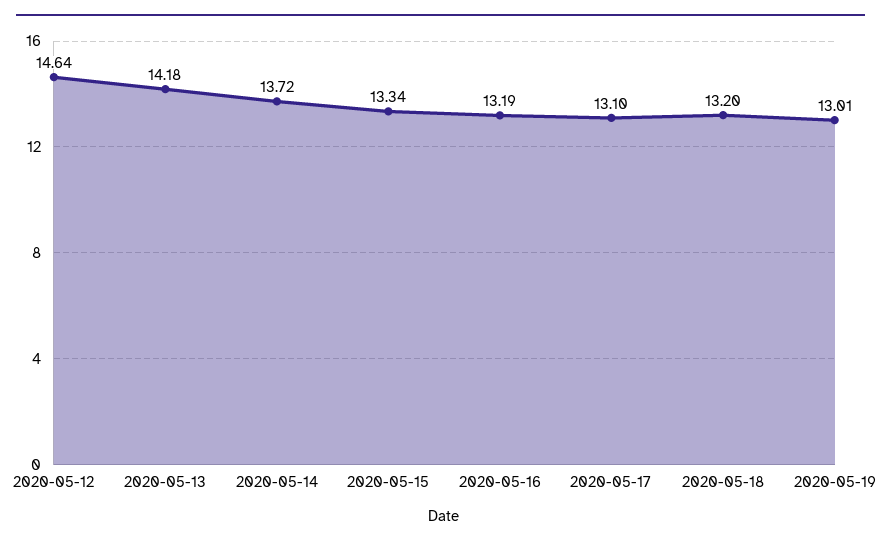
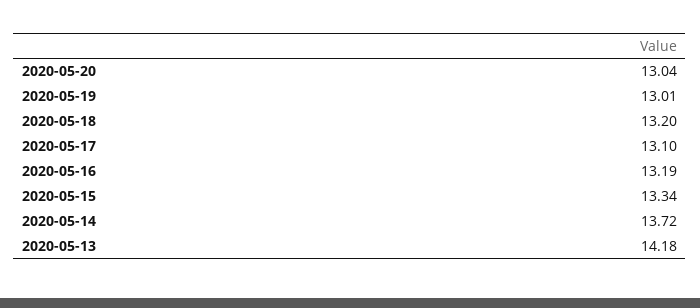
2020-05-12: 14.64 -> none
2020-05-20: none -> 13.04

